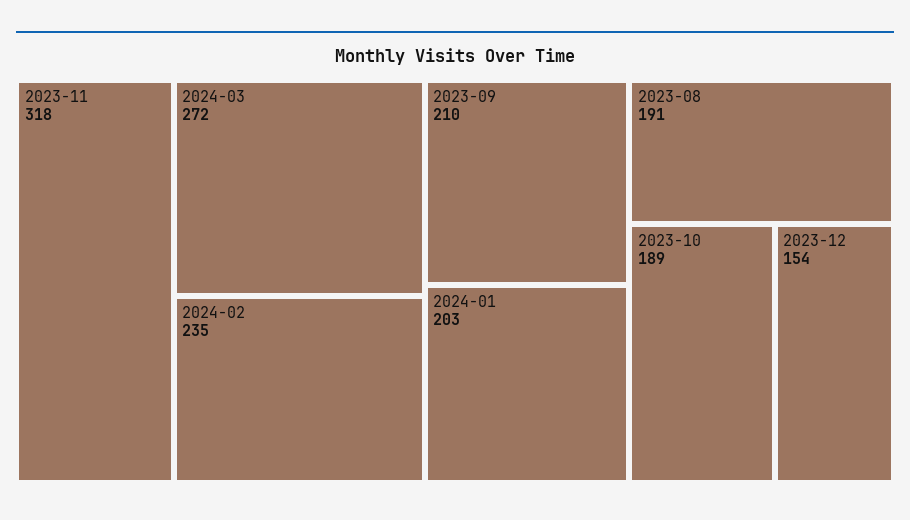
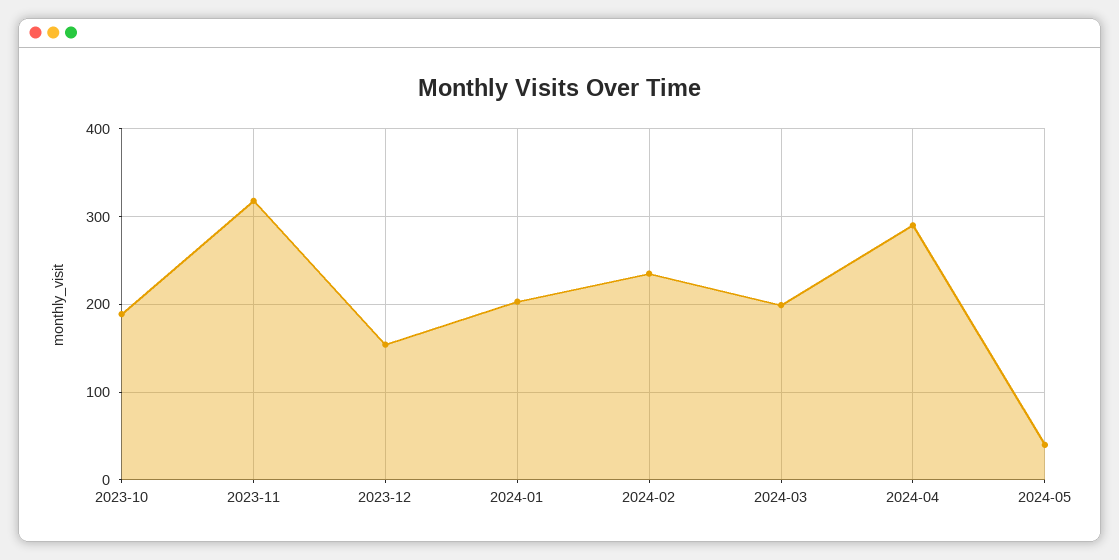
2024-03: 272 -> 200
2023-09: 210 -> none
2023-08: 191 -> none
2024-04: none -> 290
2024-05: none -> 40

